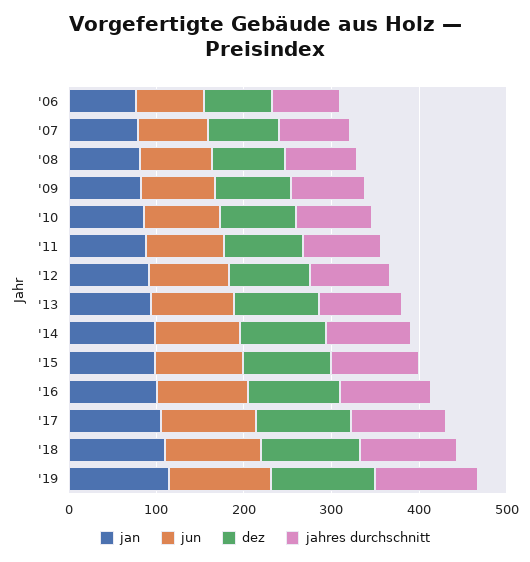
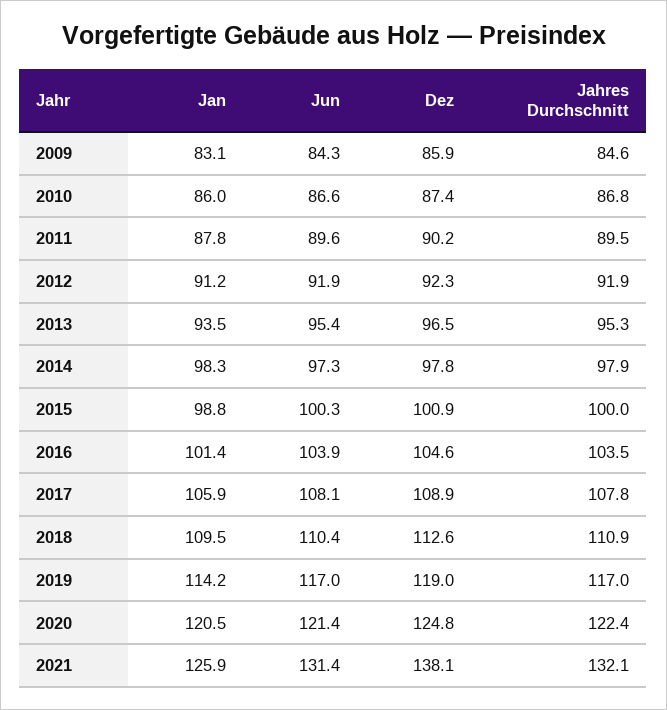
jan, '06: 80 -> none
jun, '06: 80 -> none
dez, '06: 80 -> none
jahres durchschnitt, '06: 80 -> none
jan, '07: 80 -> none
jun, '07: 80 -> none
dez, '07: 80 -> none
jahres durchschnitt, '07: 80 -> none
jan, '08: 80 -> none
jun, '08: 80 -> none
dez, '08: 80 -> none
jahres durchschnitt, '08: 80 -> none
jan, 2020: none -> 120.5
jun, 2020: none -> 121.4
dez, 2020: none -> 124.8
jahres durchschnitt, 2020: none -> 122.4
jan, 2021: none -> 125.9
jun, 2021: none -> 131.4
dez, 2021: none -> 138.1
jahres durchschnitt, 2021: none -> 132.1

